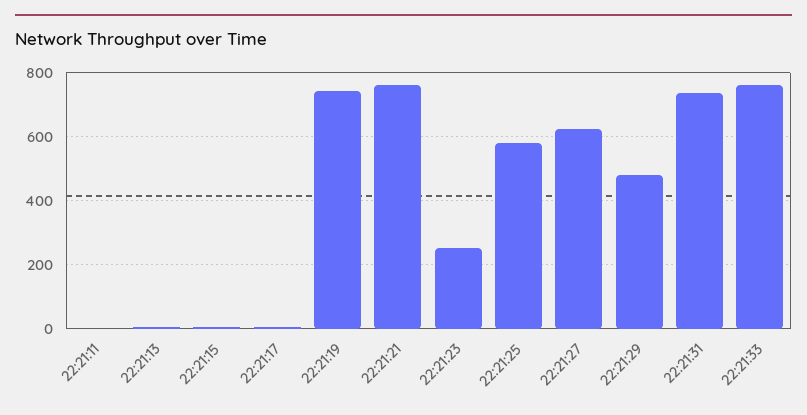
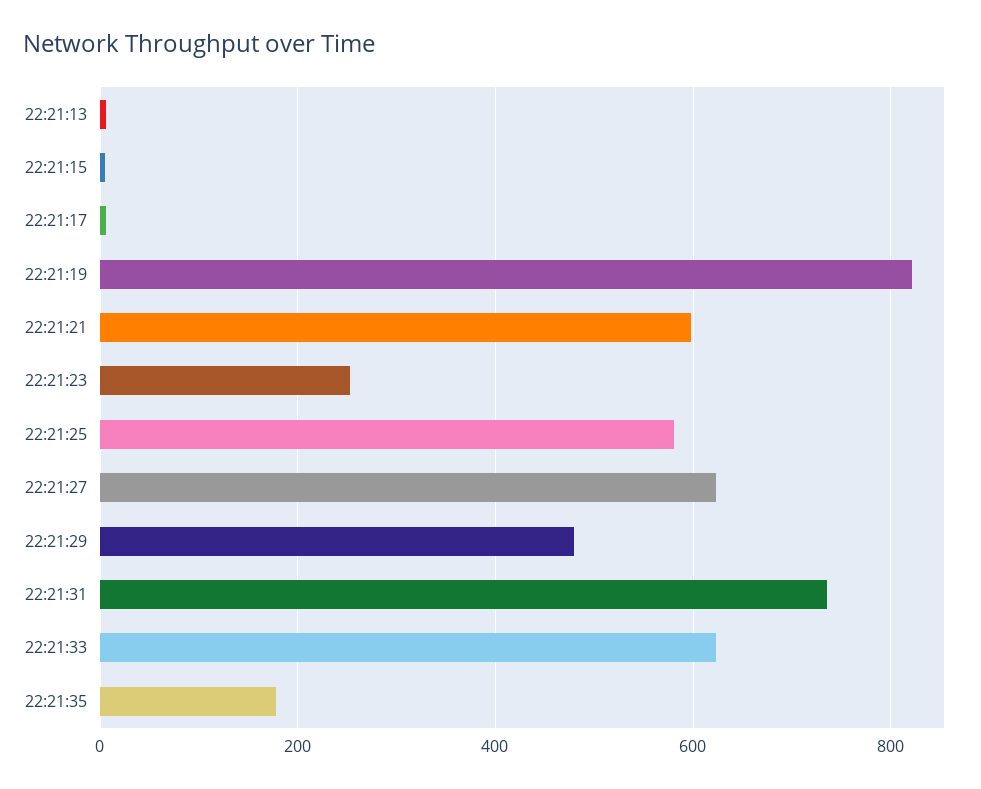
22:21:11: 0 -> none
22:21:19: 740 -> 820
22:21:21: 760 -> 600
22:21:33: 760 -> 620
22:21:35: none -> 180

